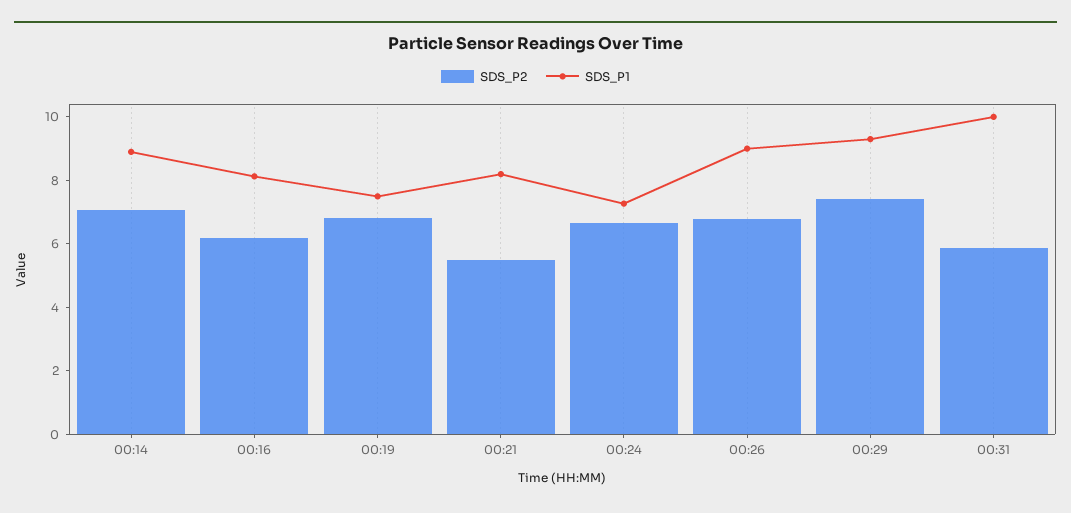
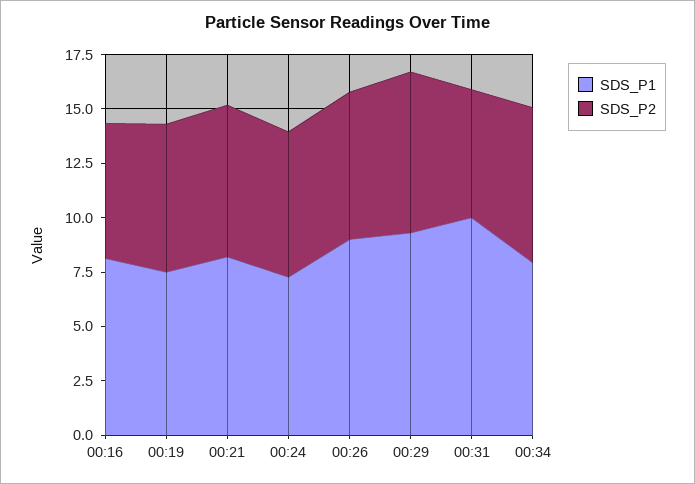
SDS_P2, 00:14: 7 -> none
SDS_P1, 00:14: 9 -> none
SDS_P2, 00:21: 5.5 -> 7
SDS_P1, 00:34: none -> 8
SDS_P2, 00:34: none -> 7

